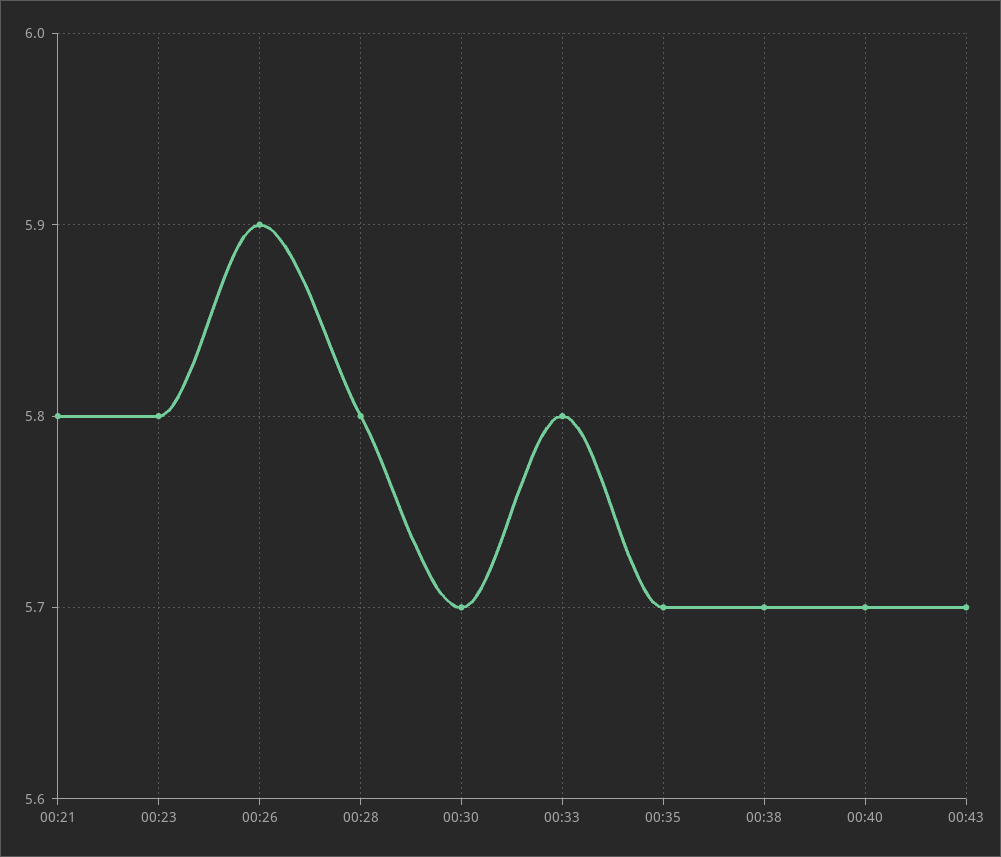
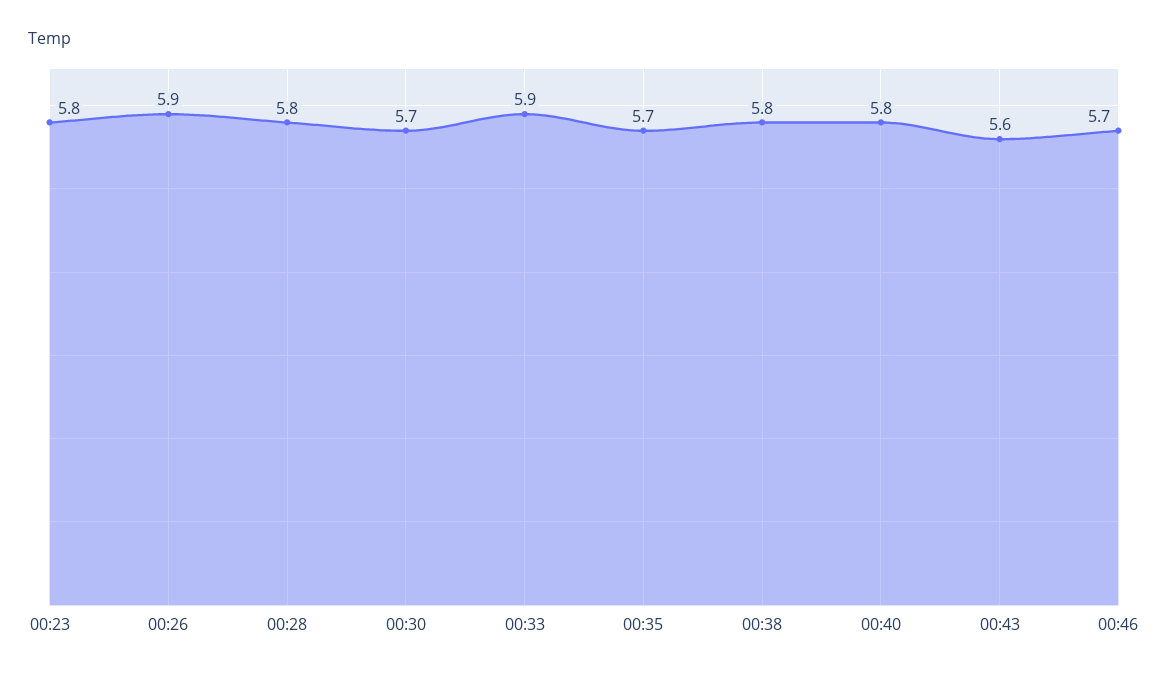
00:21: 5.8 -> none
00:33: 5.8 -> 5.9
00:38: 5.7 -> 5.8
00:40: 5.7 -> 5.8
00:43: 5.7 -> 5.6
00:46: none -> 5.7

